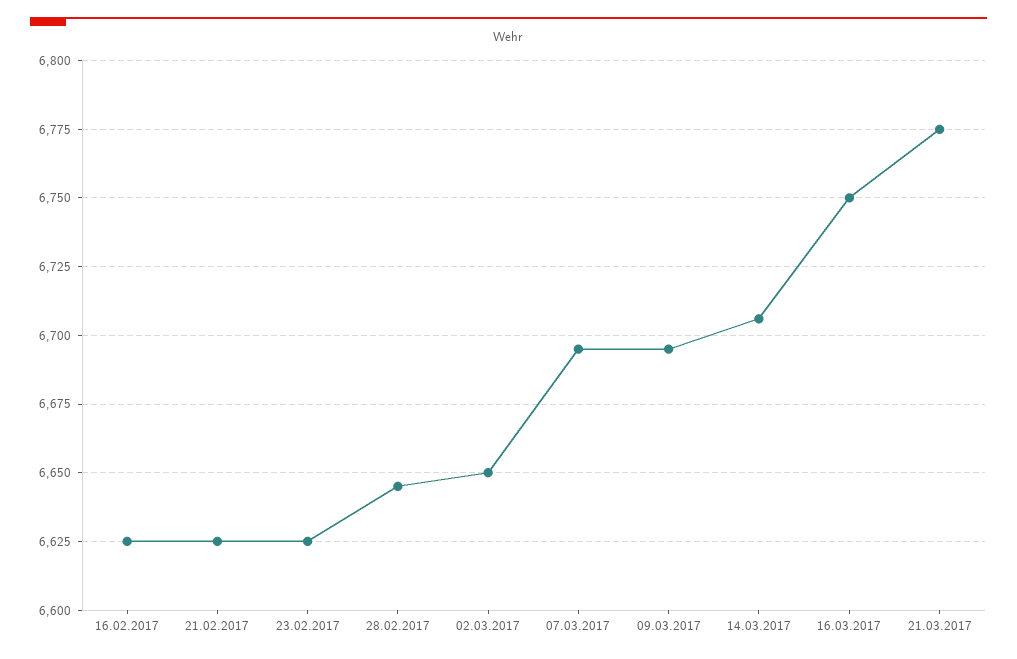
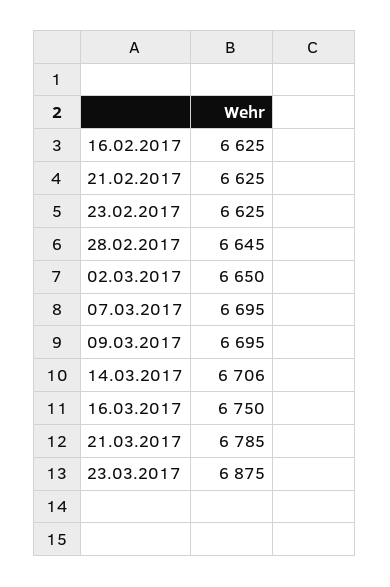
21.03.2017: 6775 -> 6785
23.03.2017: none -> 6875

